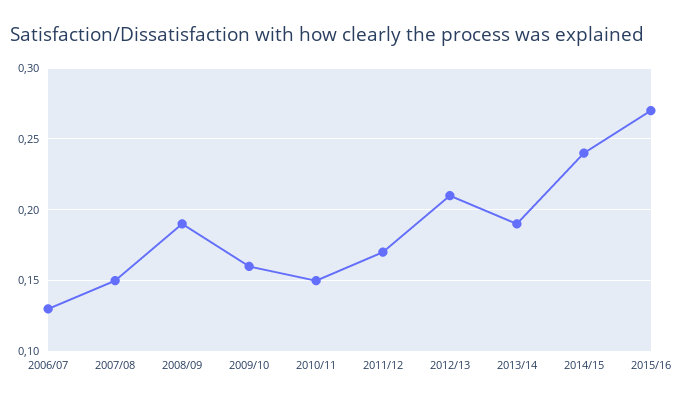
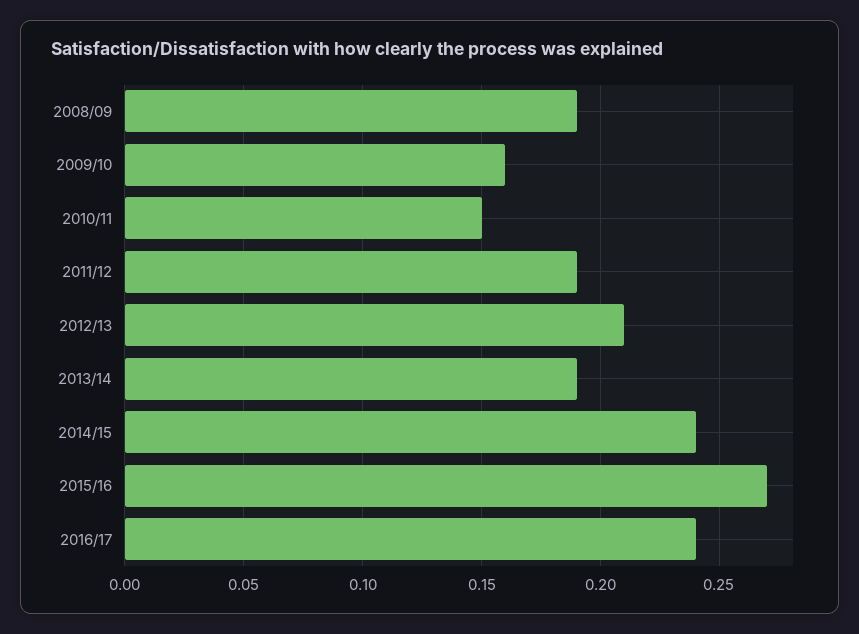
2006/07: 0.13 -> none
2007/08: 0.15 -> none
2011/12: 0.17 -> 0.19
2016/17: none -> 0.24

